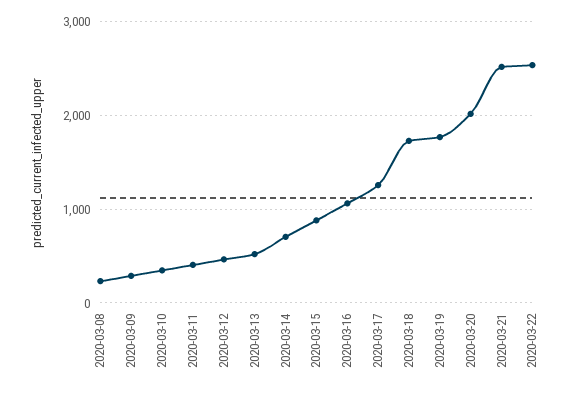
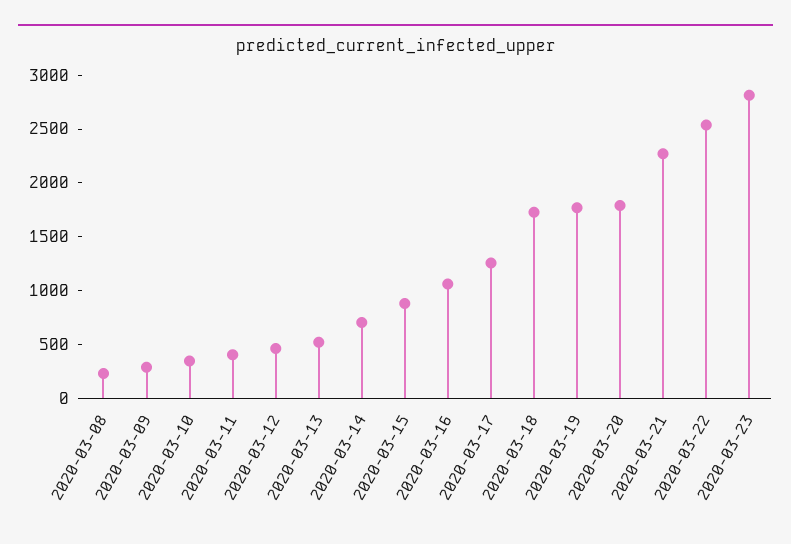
2020-03-20: 2000 -> 1800
2020-03-21: 2500 -> 2300
2020-03-23: none -> 2800

